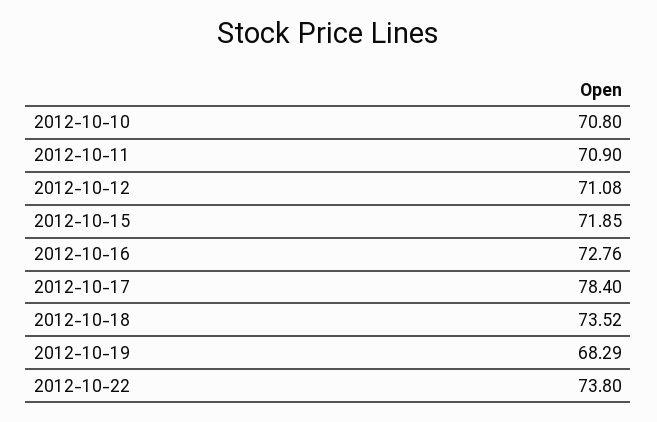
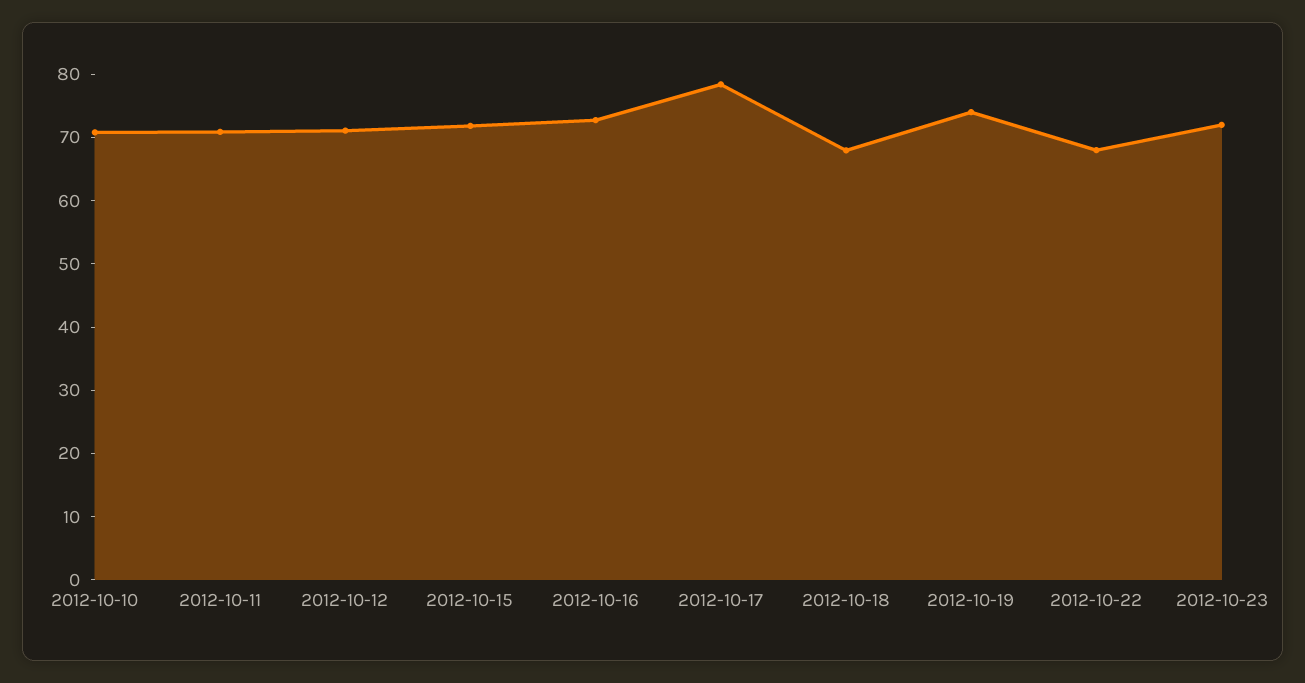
2012-10-18: 73.52 -> 68
2012-10-19: 68.29 -> 74
2012-10-22: 73.8 -> 68
2012-10-23: none -> 72

